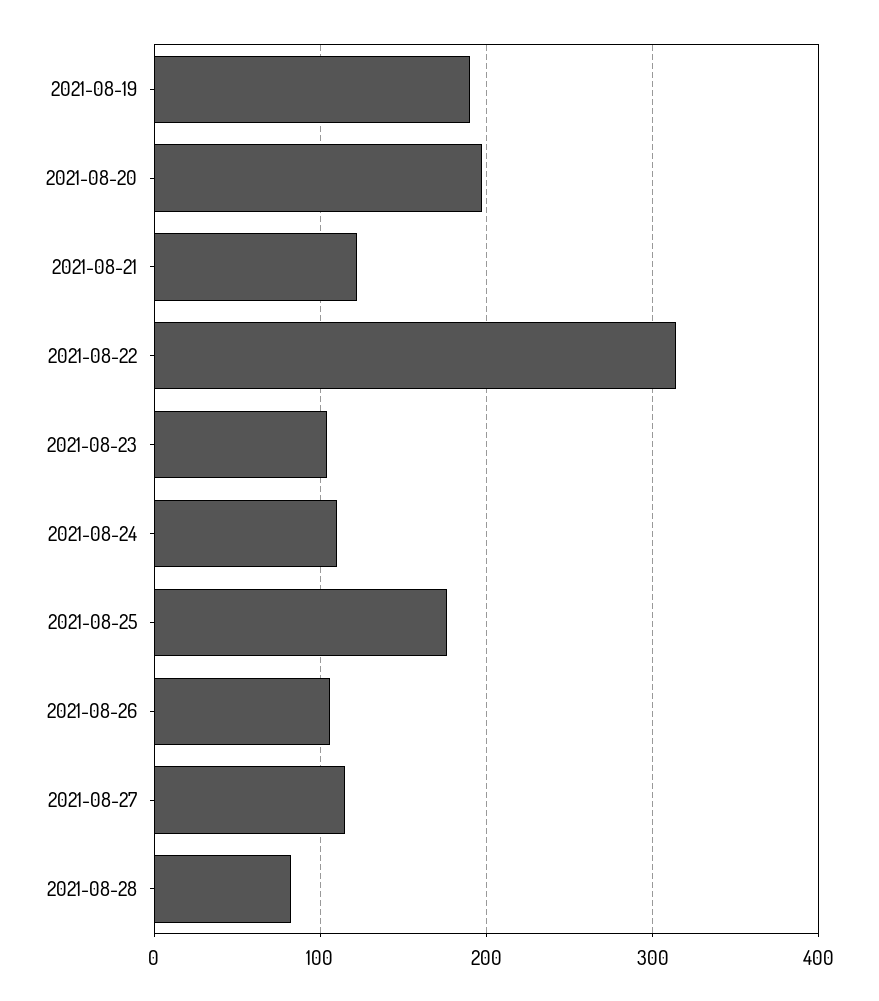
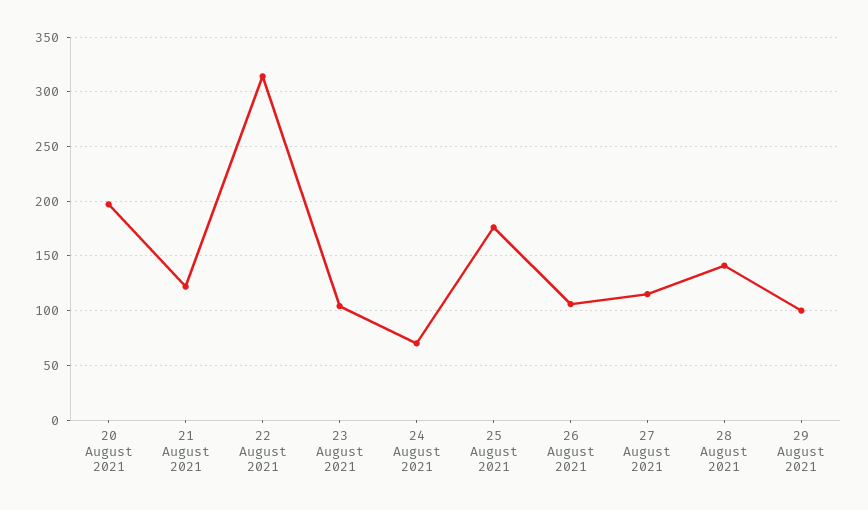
2021-08-19: 190 -> none
2021-08-24: 110 -> 70
2021-08-28: 80 -> 140
29 August 2021: none -> 100

